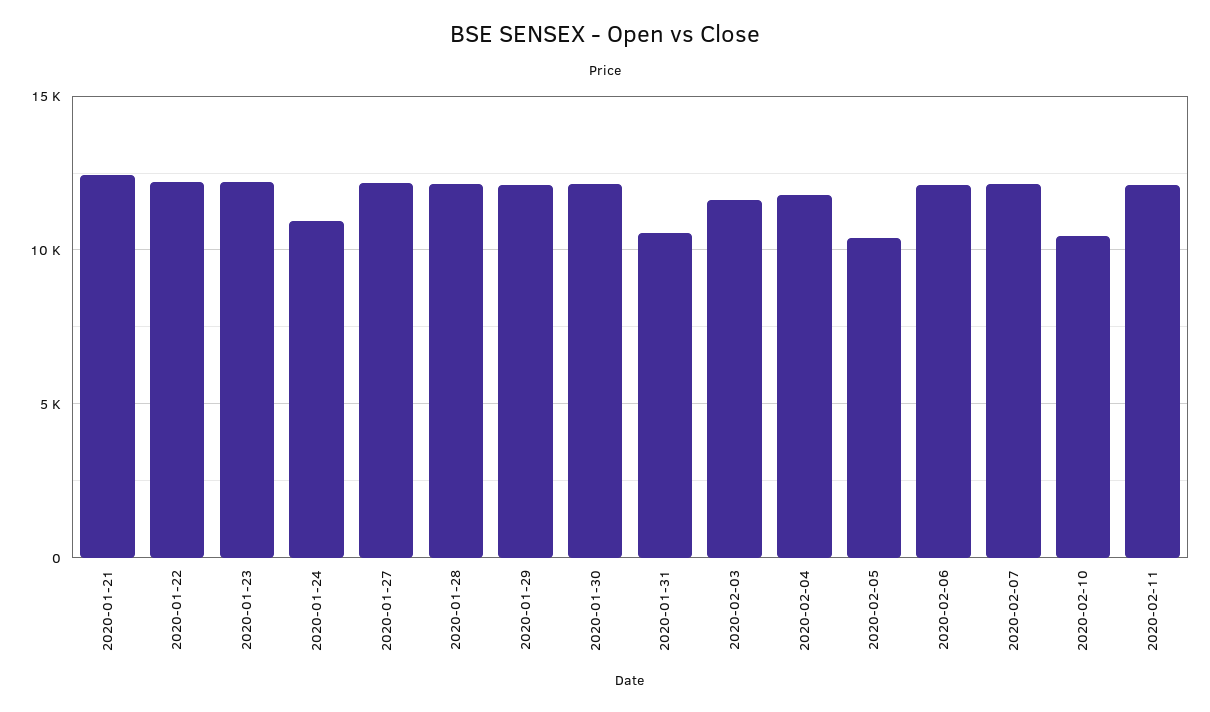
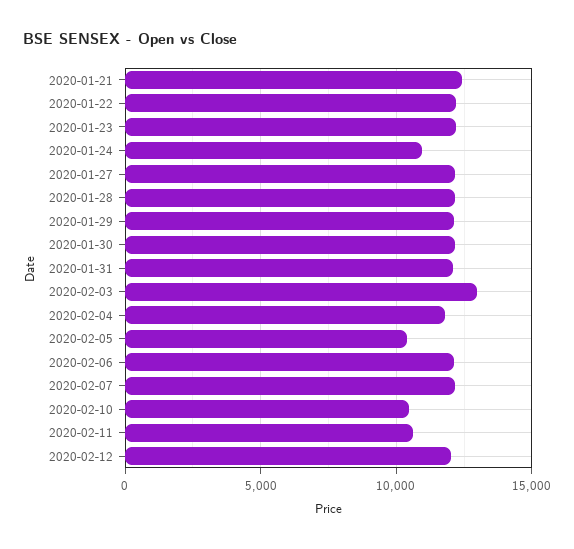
2020-01-31: 10500 -> 12000
2020-02-03: 11500 -> 13000
2020-02-11: 12000 -> 10500
2020-02-12: none -> 12000

